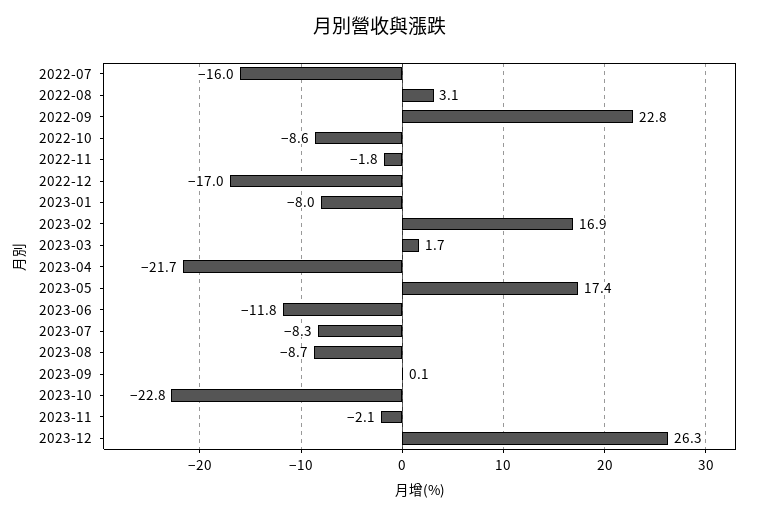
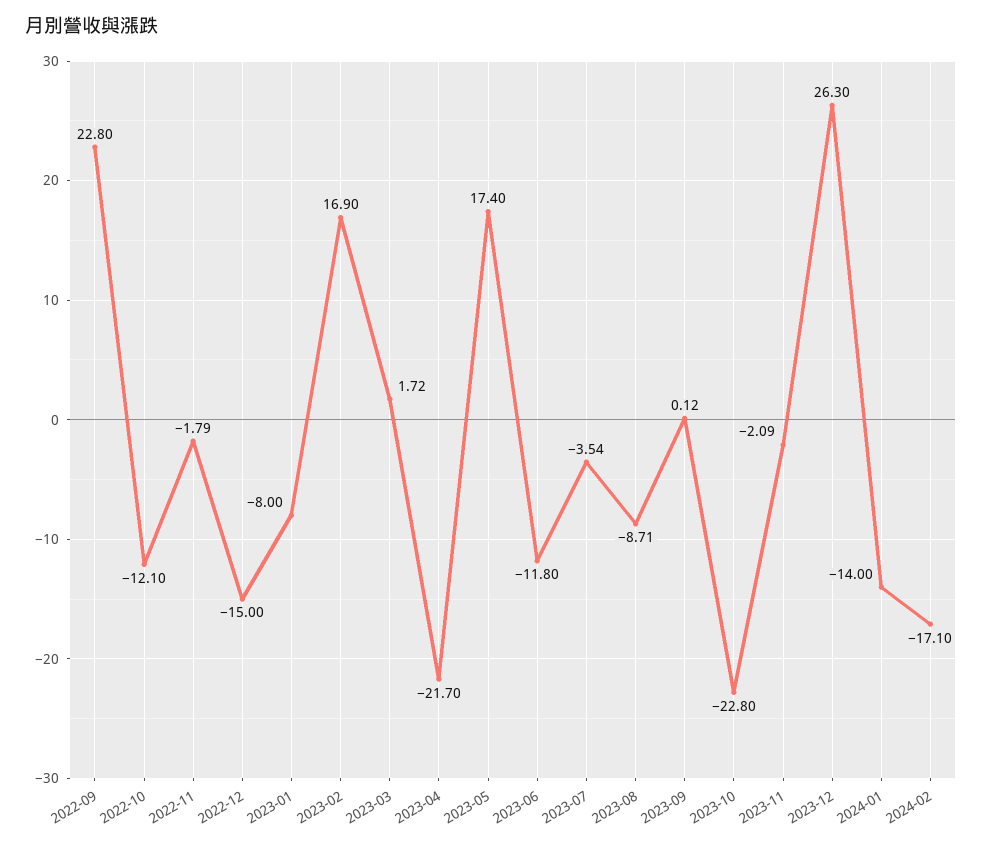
2022-07: -16 -> none
2022-08: 3.1 -> none
2022-10: -8.6 -> -12.1
2022-12: -17 -> -15
2023-07: -8.3 -> -3.54
2024-01: none -> -14
2024-02: none -> -17.1

